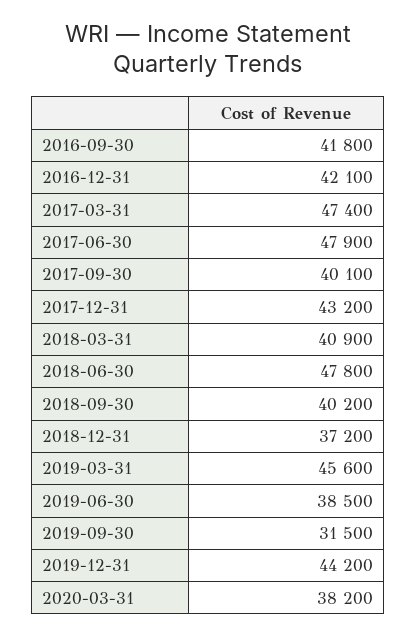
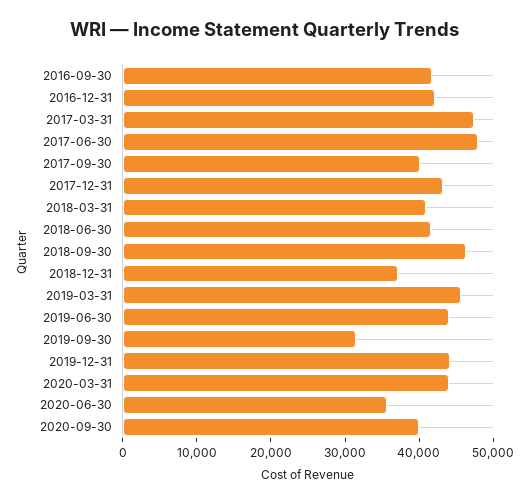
2018-06-30: 47800 -> 42000
2018-09-30: 40200 -> 46000
2019-06-30: 38500 -> 44000
2020-03-31: 38200 -> 44000
2020-06-30: none -> 36000
2020-09-30: none -> 40000

